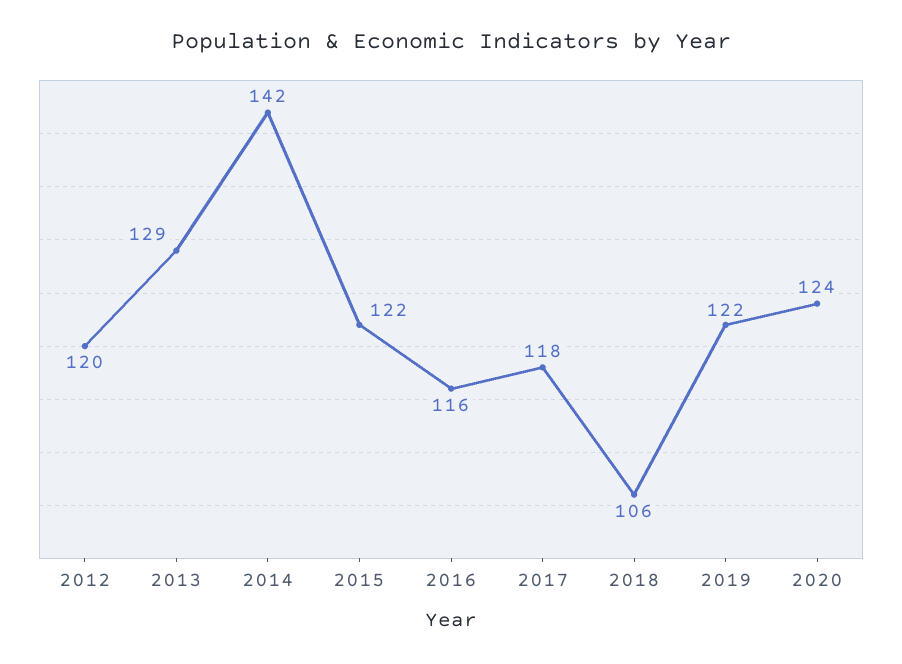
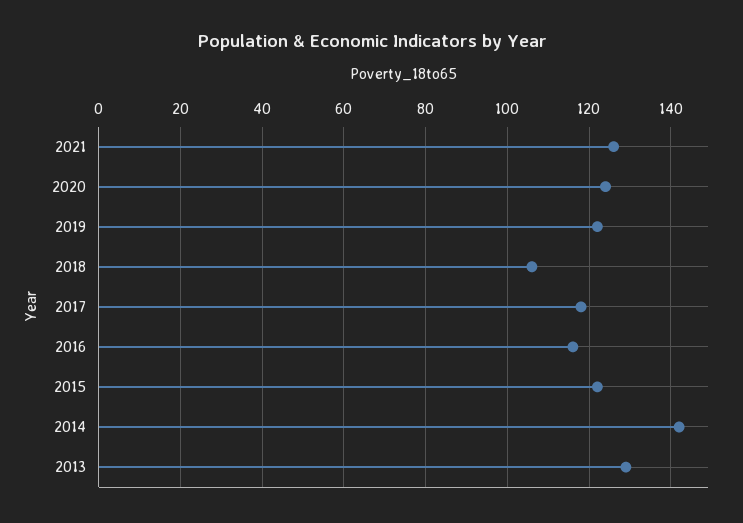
2012: 120 -> none
2021: none -> 125

